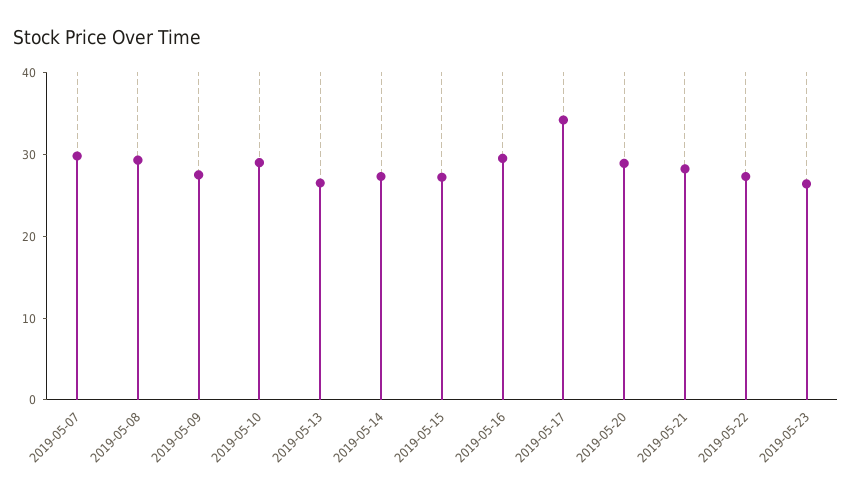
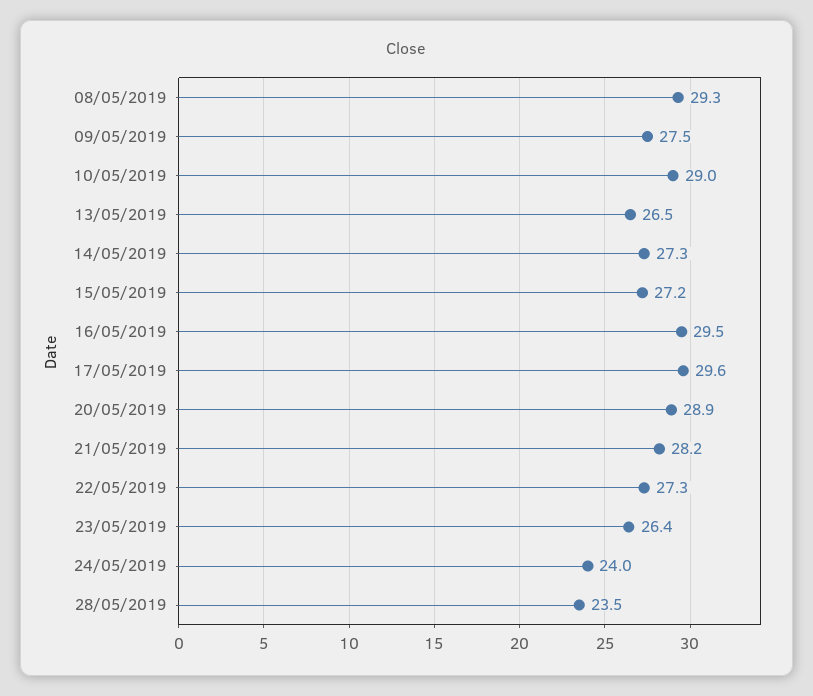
2019-05-07: 30 -> none
2019-05-17: 34 -> 29.6
24/05/2019: none -> 24
28/05/2019: none -> 23.5

